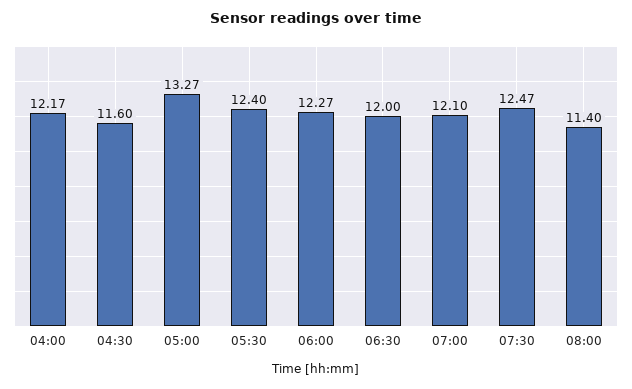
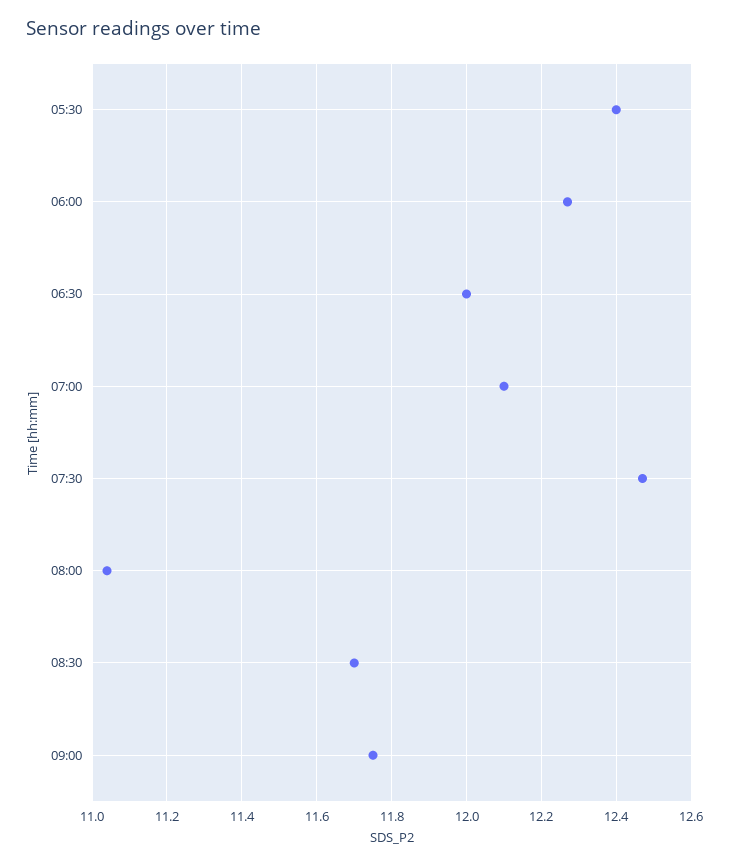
04:00: 12.17 -> none
04:30: 11.6 -> none
05:00: 13.27 -> none
08:00: 11.4 -> 11.05
08:30: none -> 11.7
09:00: none -> 11.75

